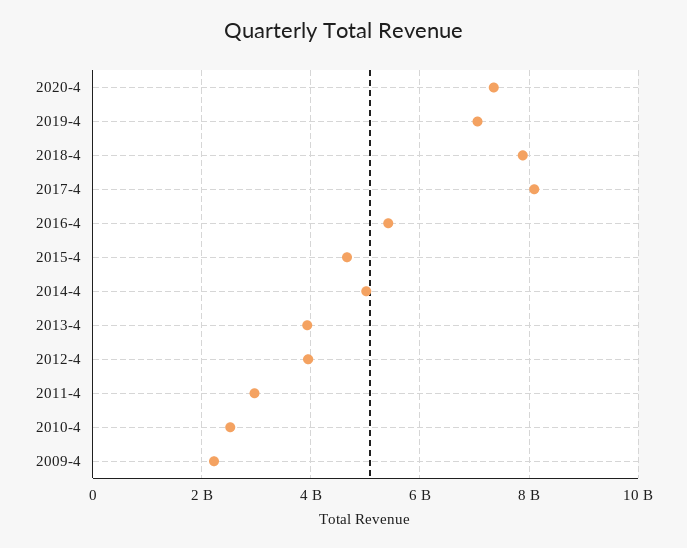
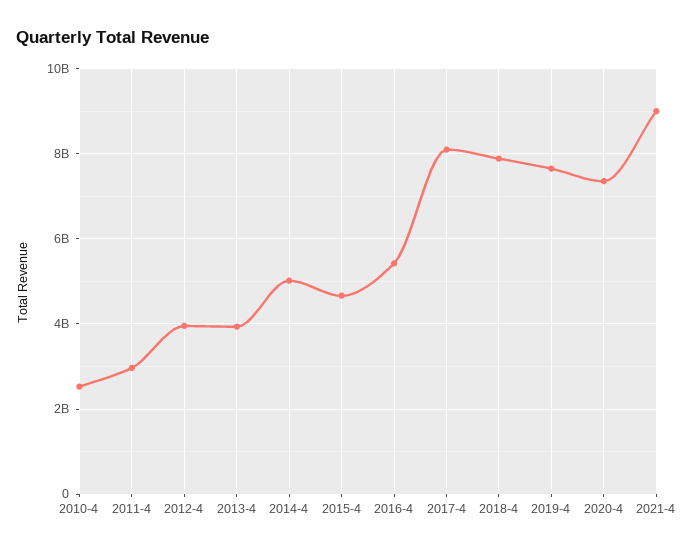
2019-4: 7000000000 -> 7600000000
2009-4: 2200000000 -> none
2021-4: none -> 9000000000

